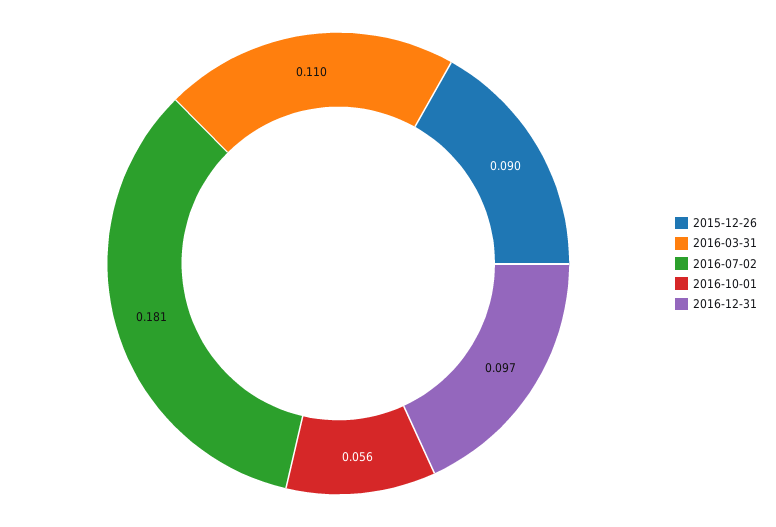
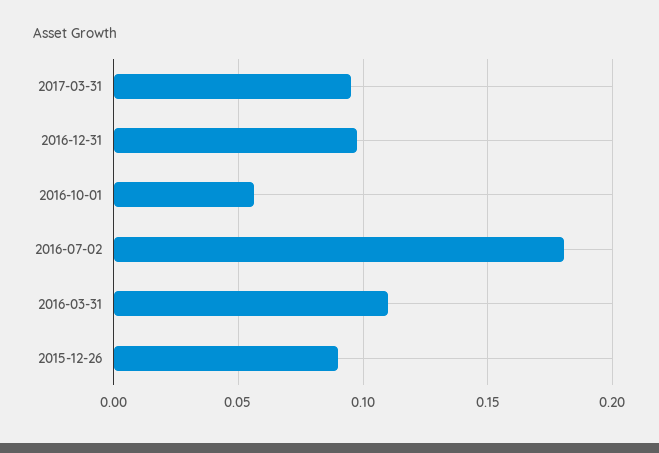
2017-03-31: none -> 0.095

